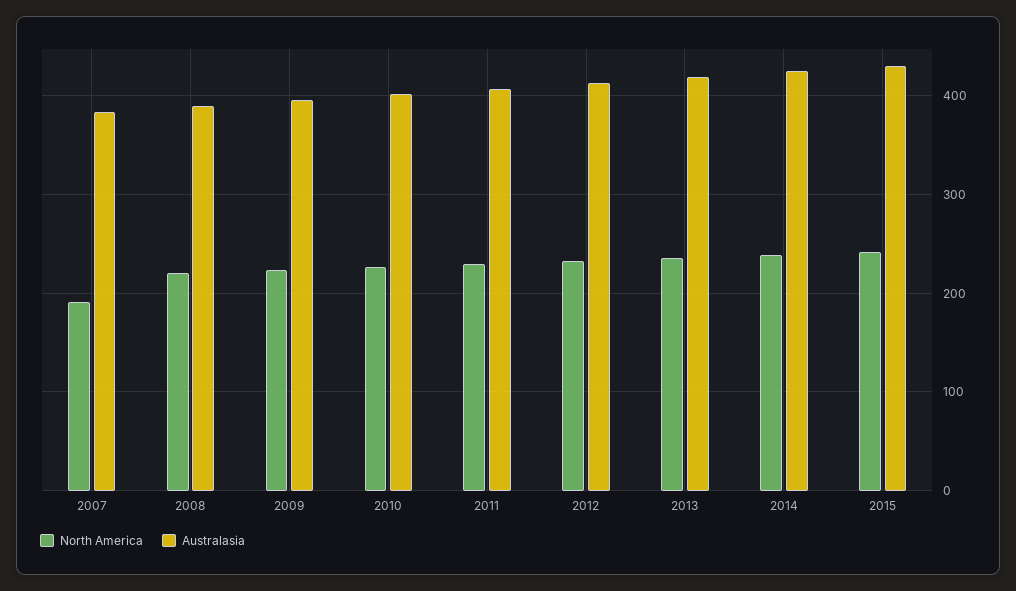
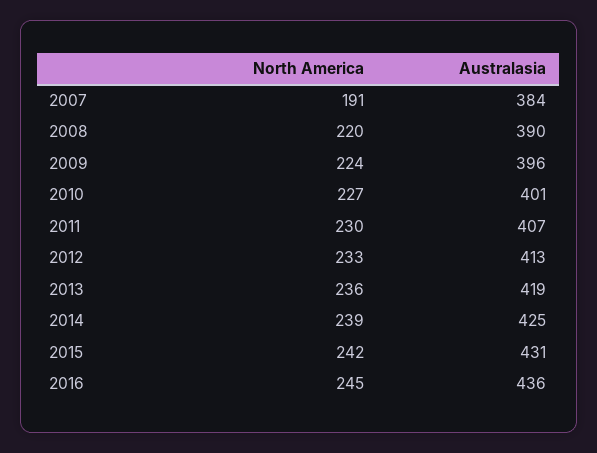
North America, 2016: none -> 245
Australasia, 2016: none -> 436

